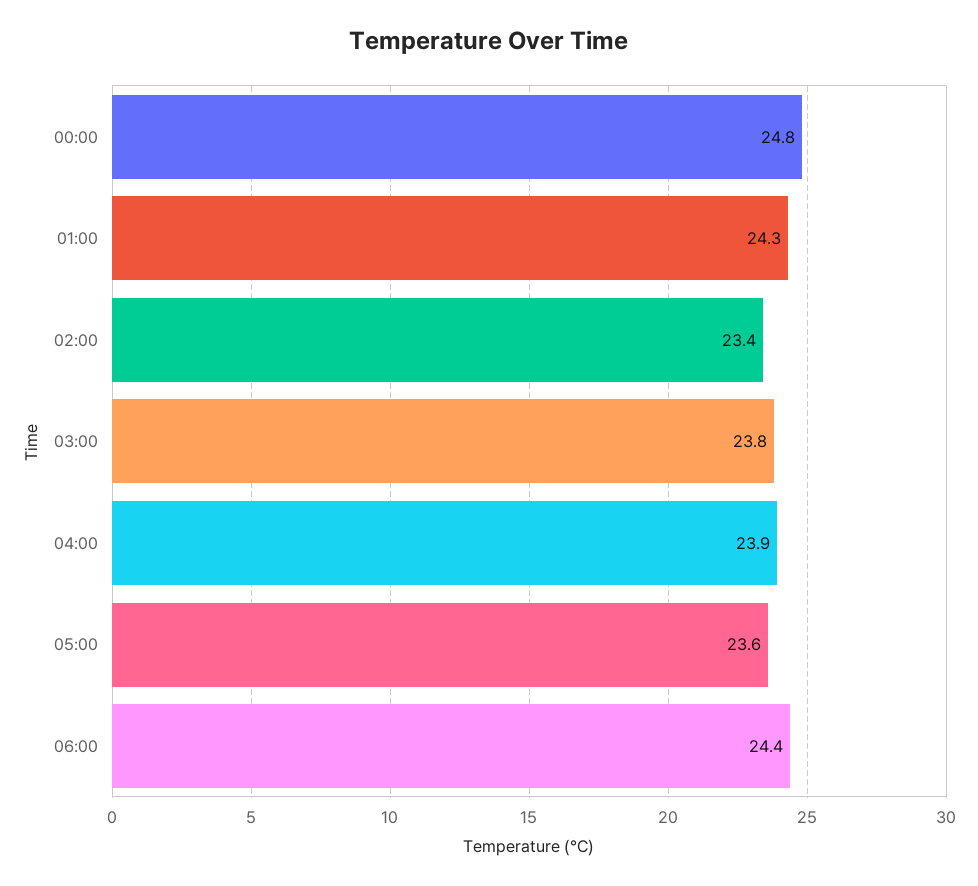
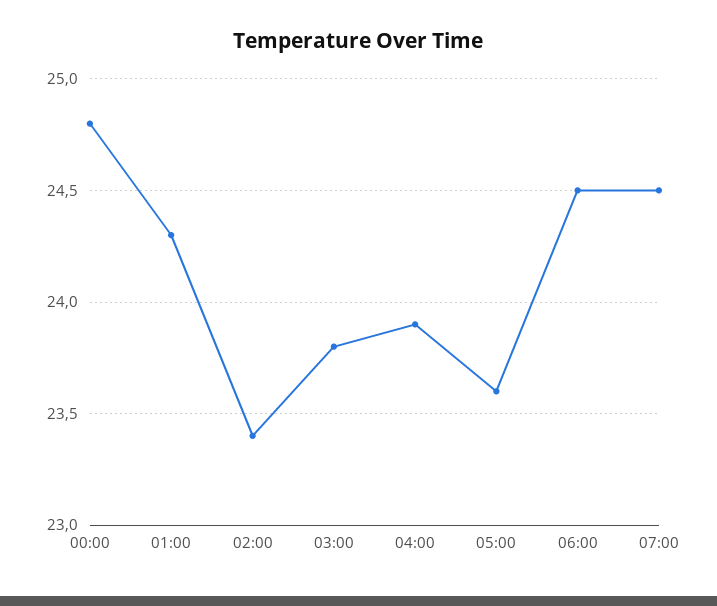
06:00: 24.4 -> 24.5
07:00: none -> 24.5

